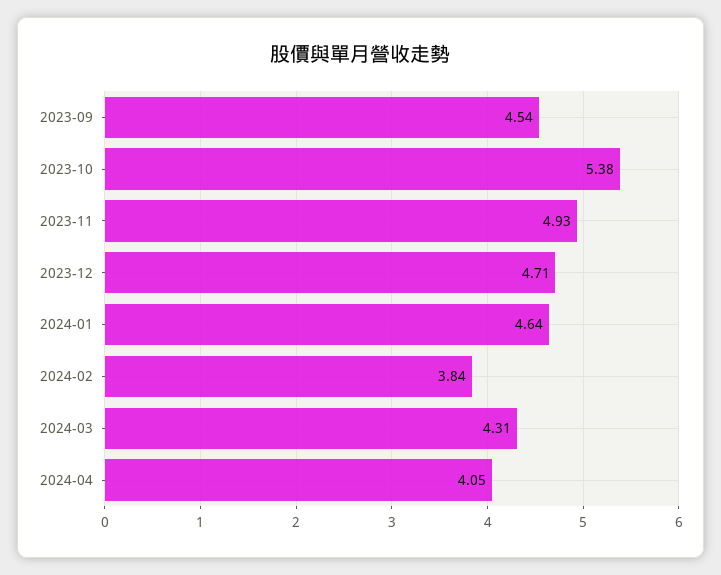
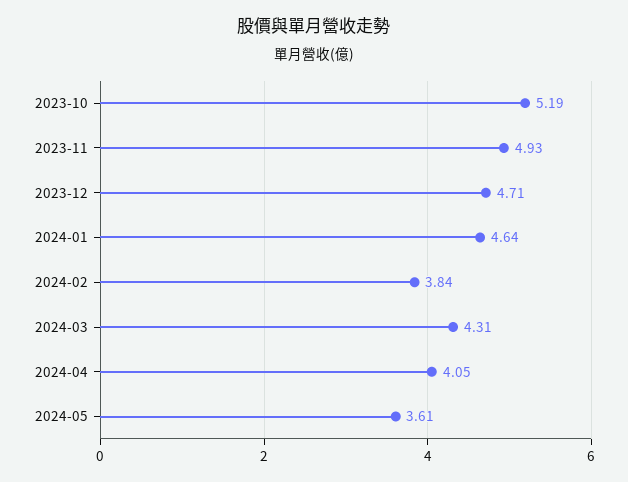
2023-09: 4.54 -> none
2023-10: 5.38 -> 5.19
2024-05: none -> 3.61

